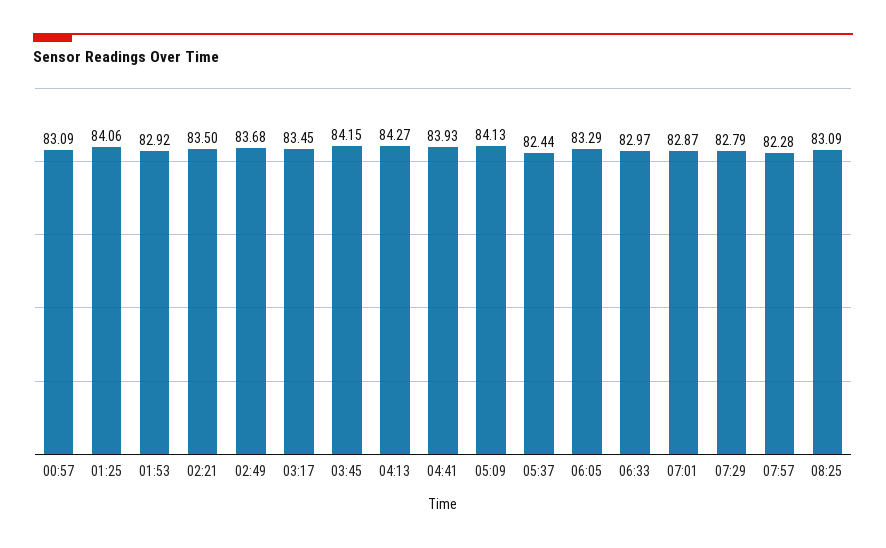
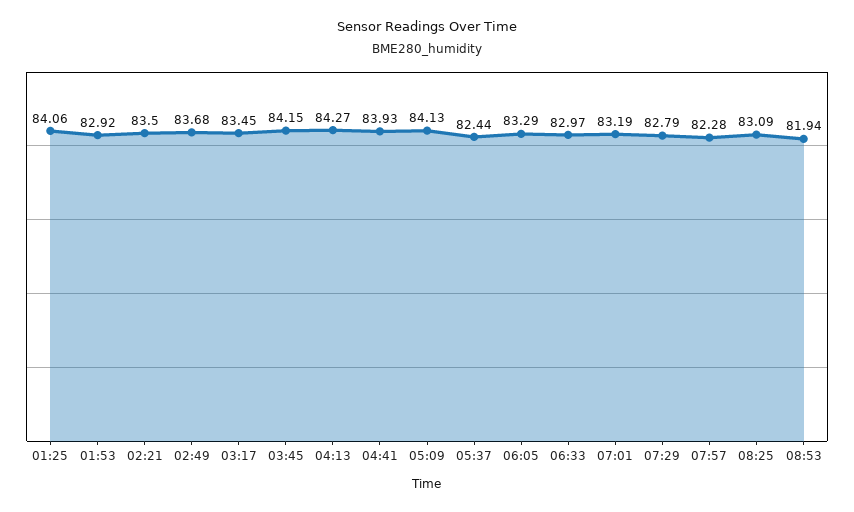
00:57: 83.09 -> none
07:01: 82.87 -> 83.19
08:53: none -> 81.94

